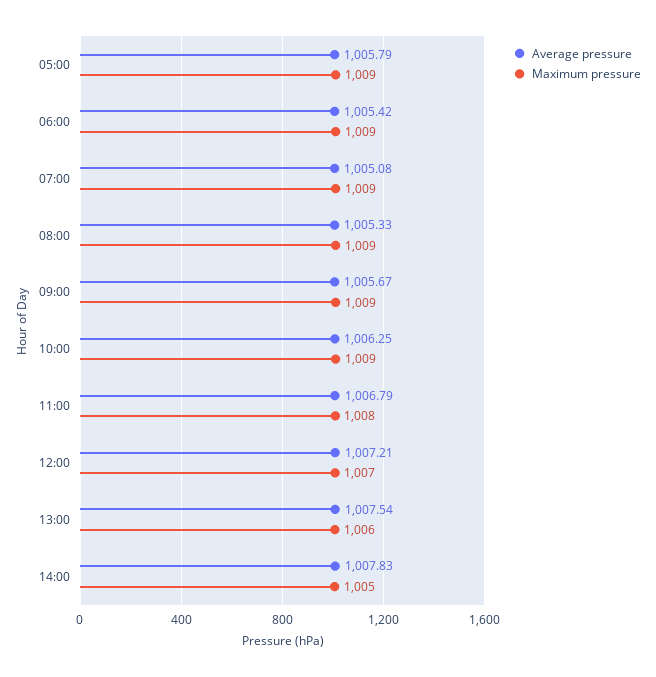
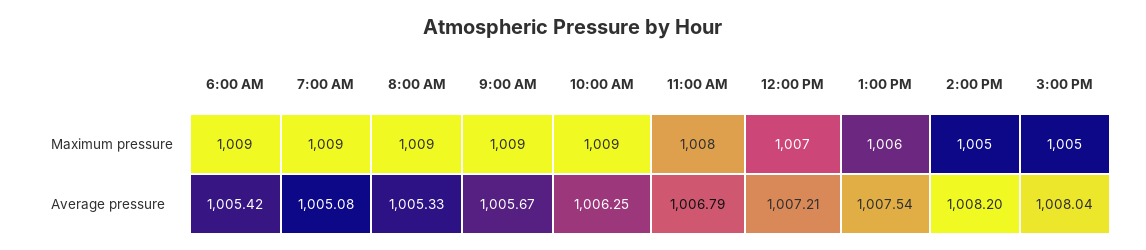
Average pressure, 05:00: 1005.79 -> none
Maximum pressure, 05:00: 1009 -> none
Average pressure, 14:00: 1007.83 -> 1008.2
Maximum pressure, 3:00 PM: none -> 1005
Average pressure, 3:00 PM: none -> 1008.04

